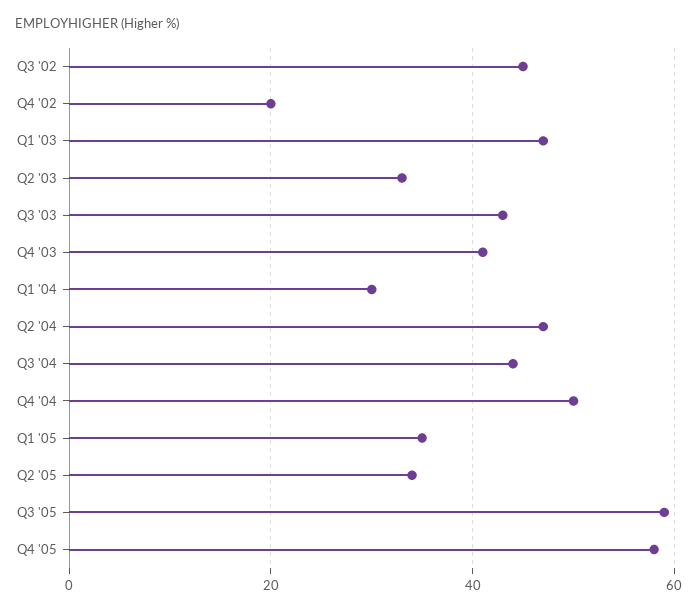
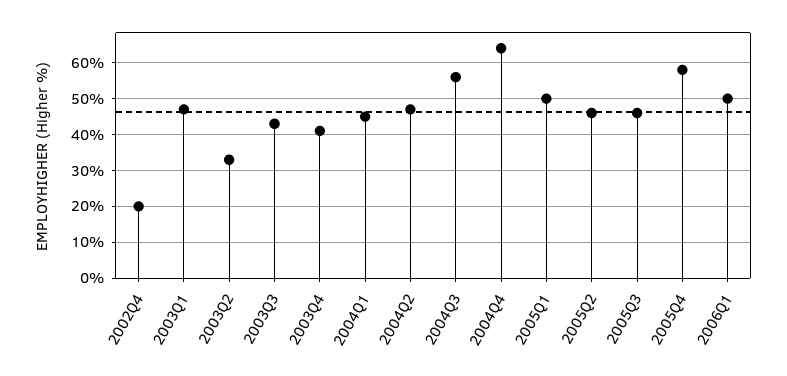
Q3 '02: 45 -> none
Q1 '04: 30 -> 45
Q3 '04: 45 -> 55
Q4 '04: 50 -> 65
Q1 '05: 35 -> 50
Q2 '05: 35 -> 45
Q3 '05: 60 -> 45
2006Q1: none -> 50

